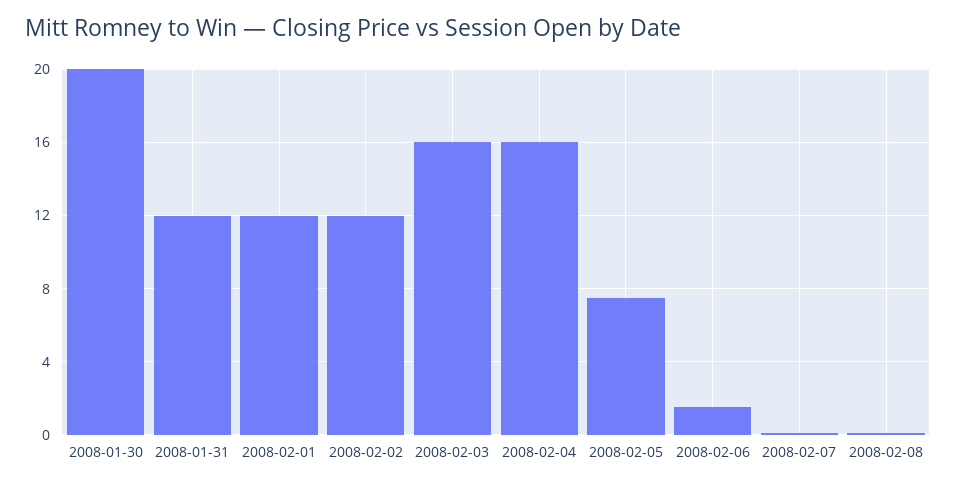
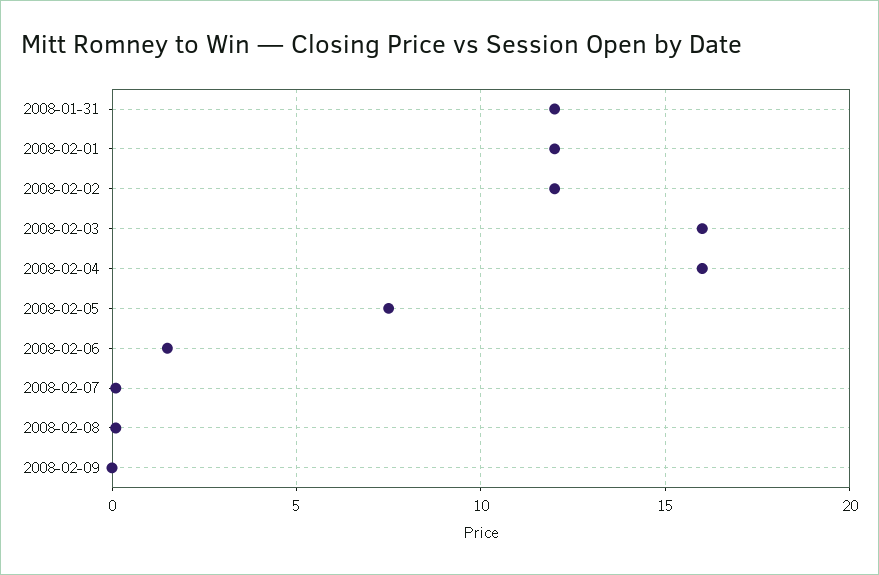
2008-01-30: 20 -> none
2008-02-09: none -> 0

